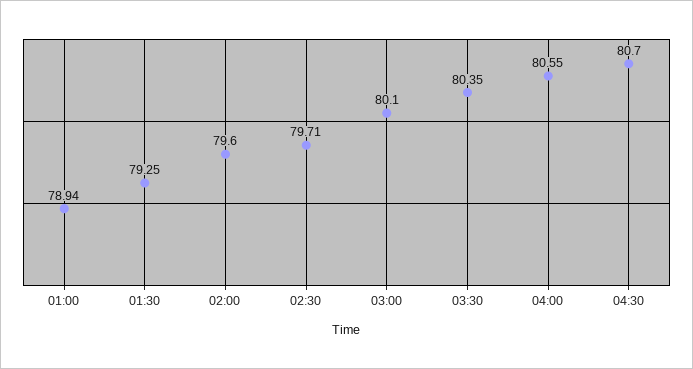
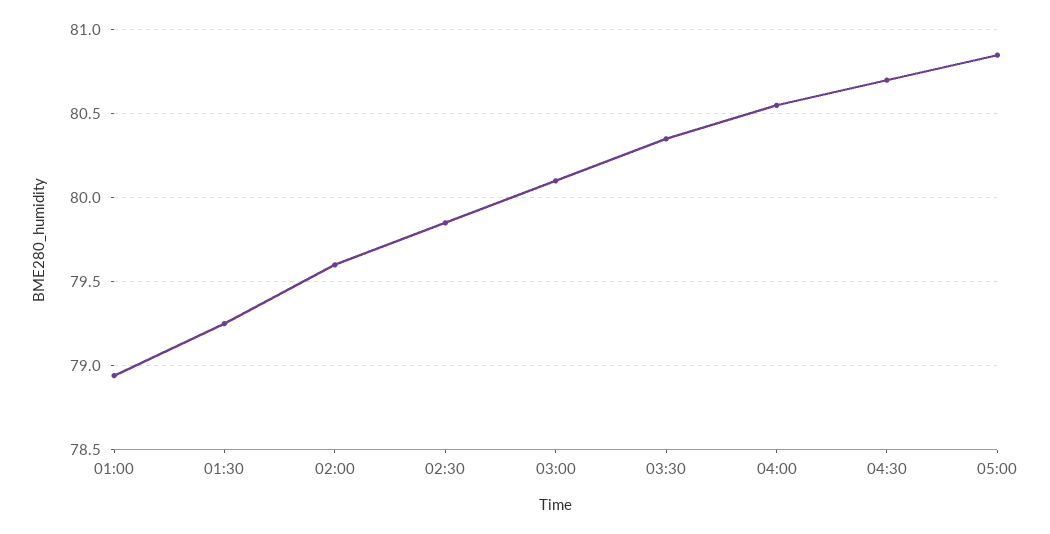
02:30: 79.71 -> 79.85
05:00: none -> 80.85

